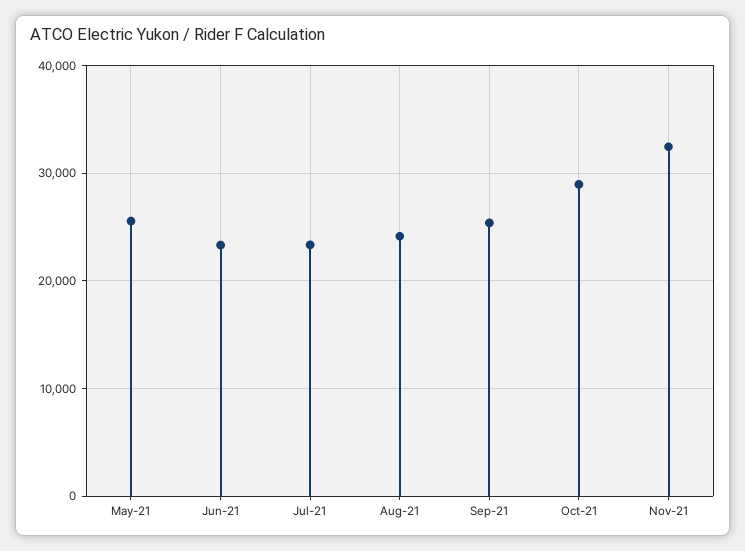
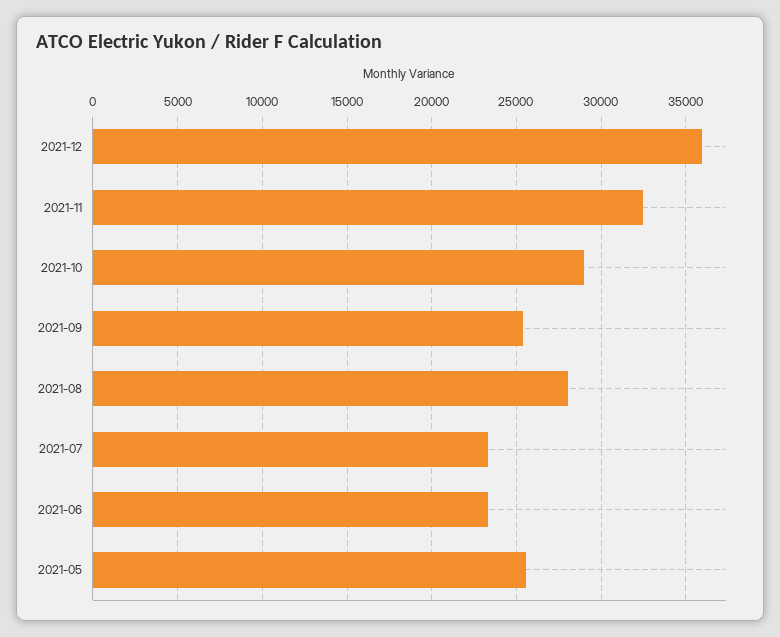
Aug-21: 24000 -> 28000
2021-12: none -> 36000

